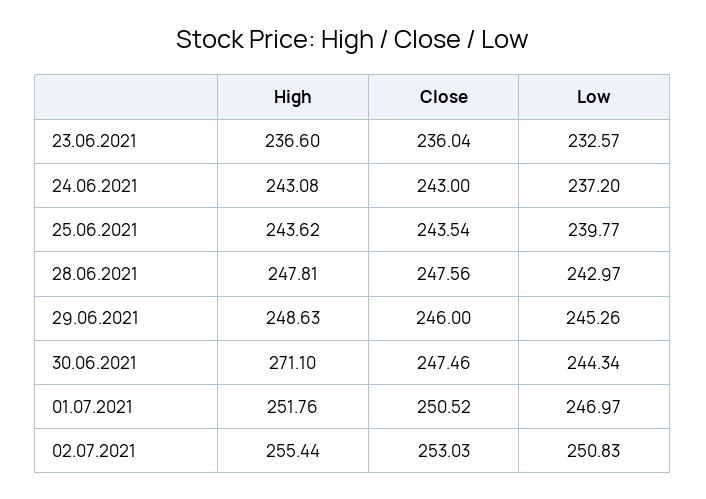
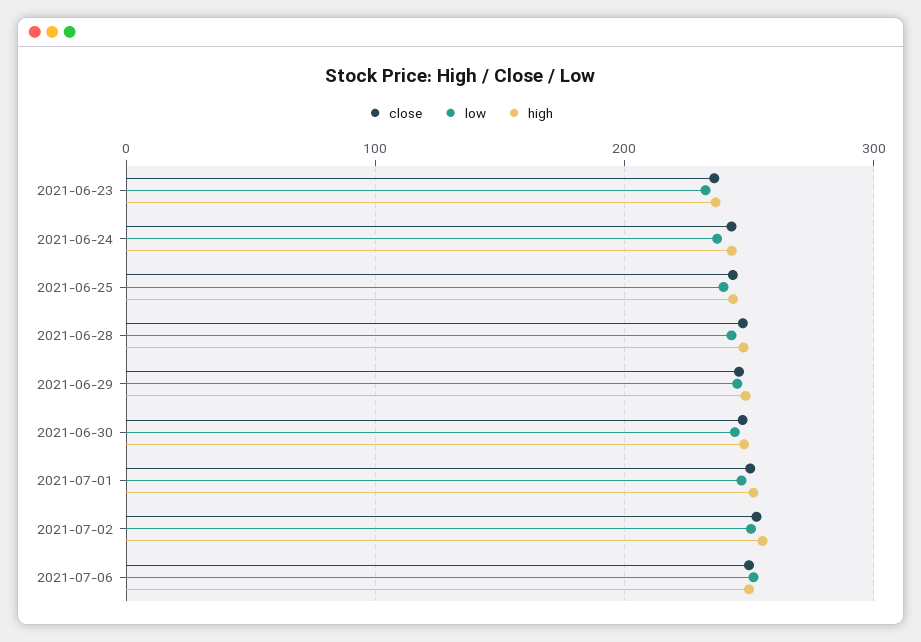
High, 30.06.2021: 271.1 -> 250
Close, 2021-07-06: none -> 250
Low, 2021-07-06: none -> 250
High, 2021-07-06: none -> 250

